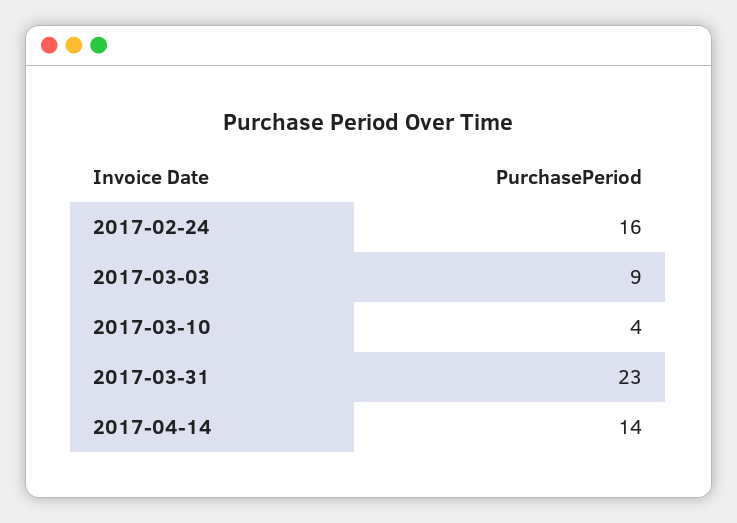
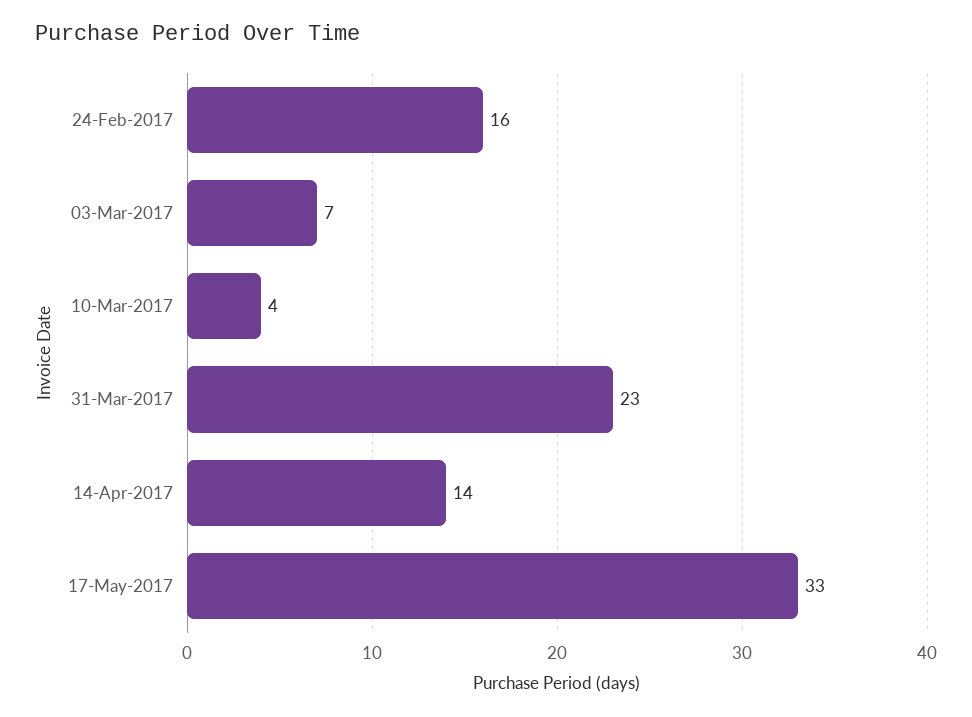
2017-03-03: 9 -> 7
17-May-2017: none -> 33

